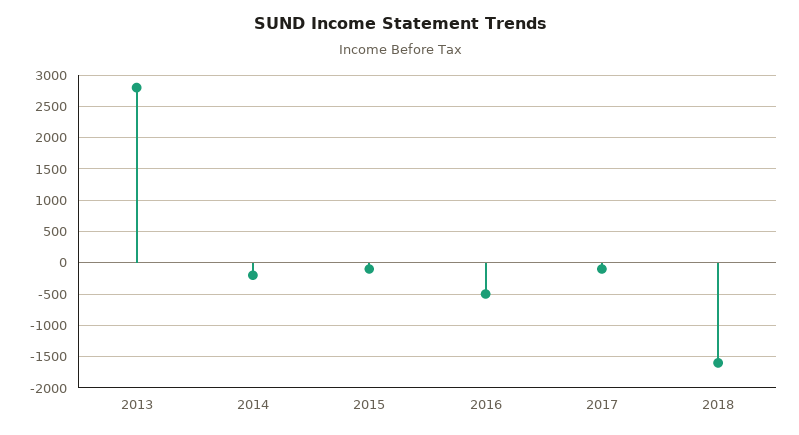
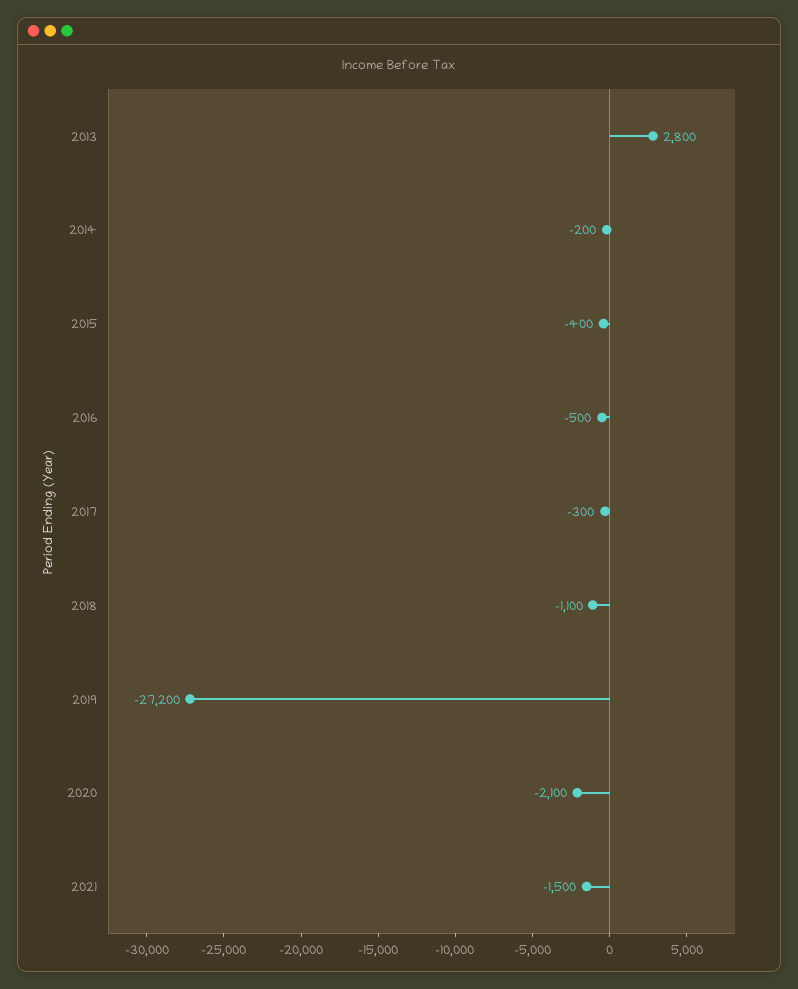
2015: -100 -> -400
2017: -100 -> -300
2018: -1600 -> -1100
2019: none -> -27200
2020: none -> -2100
2021: none -> -1500

